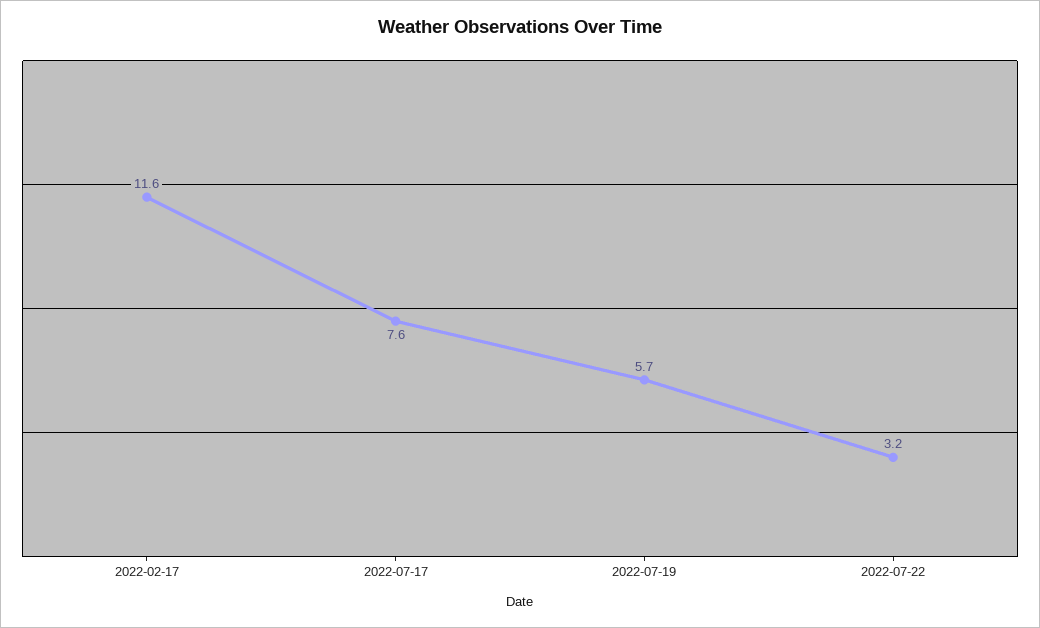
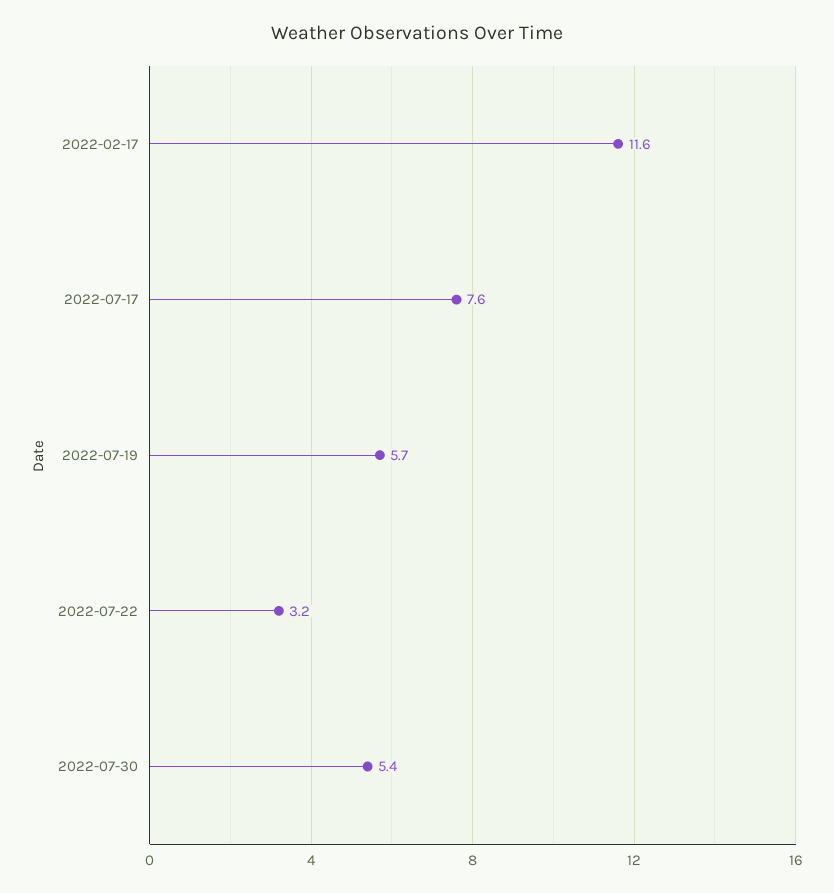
2022-07-30: none -> 5.4

